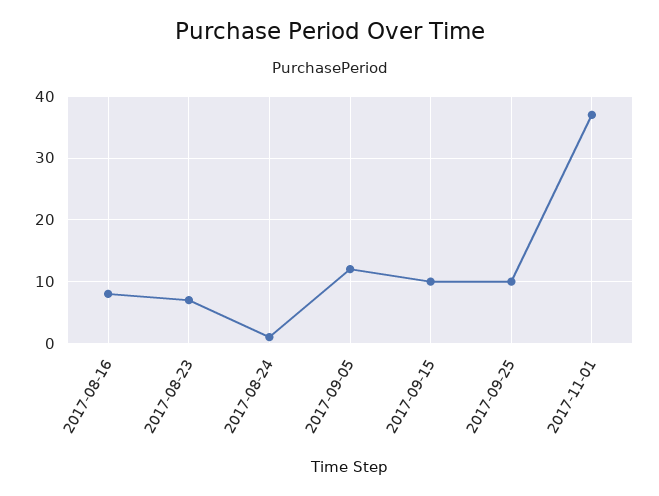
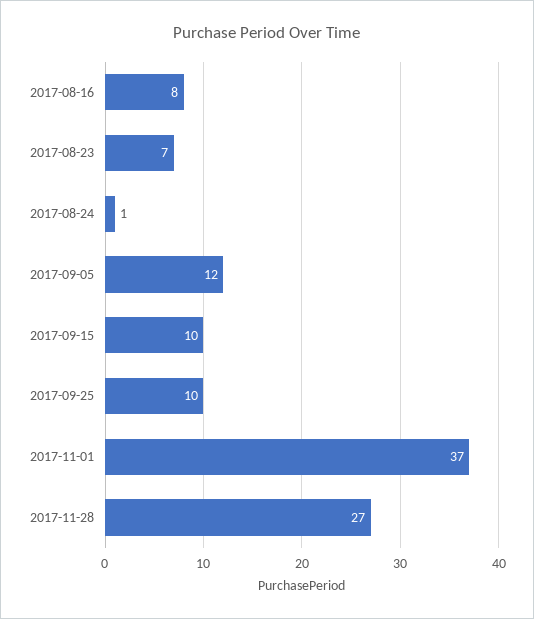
2017-11-28: none -> 27

